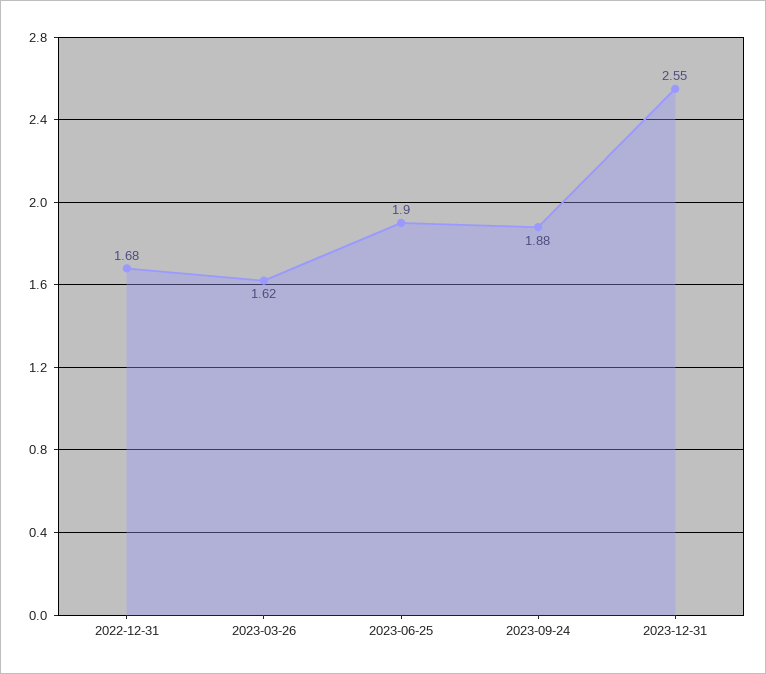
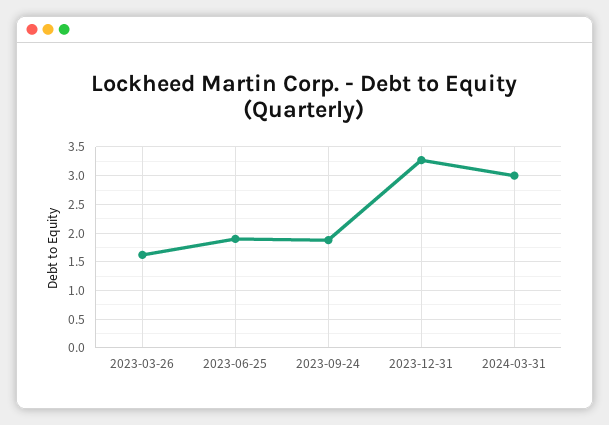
2022-12-31: 1.68 -> none
2023-12-31: 2.55 -> 3.25
2024-03-31: none -> 3

